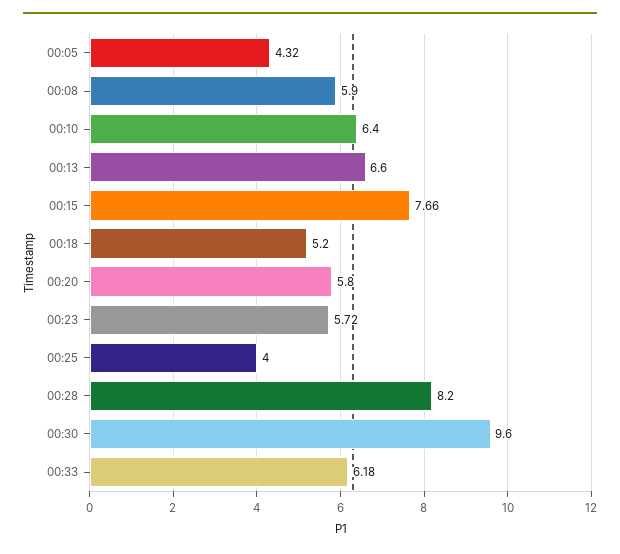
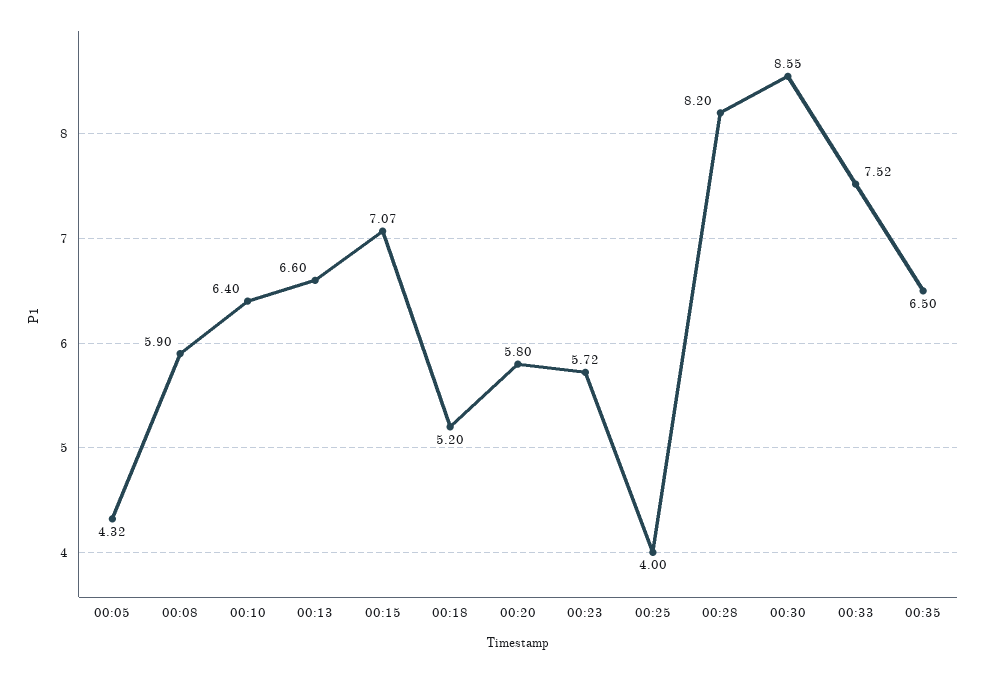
00:15: 7.66 -> 7.07
00:30: 9.6 -> 8.55
00:33: 6.18 -> 7.52
00:35: none -> 6.5

